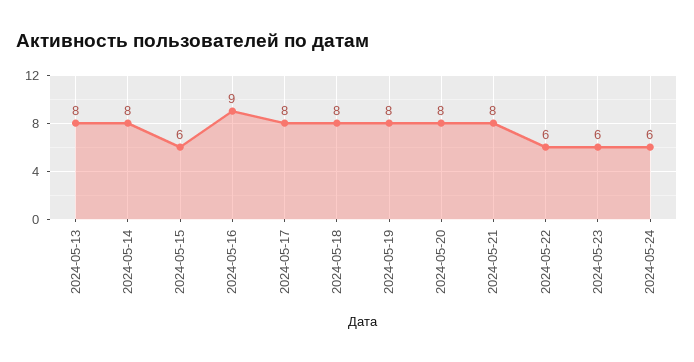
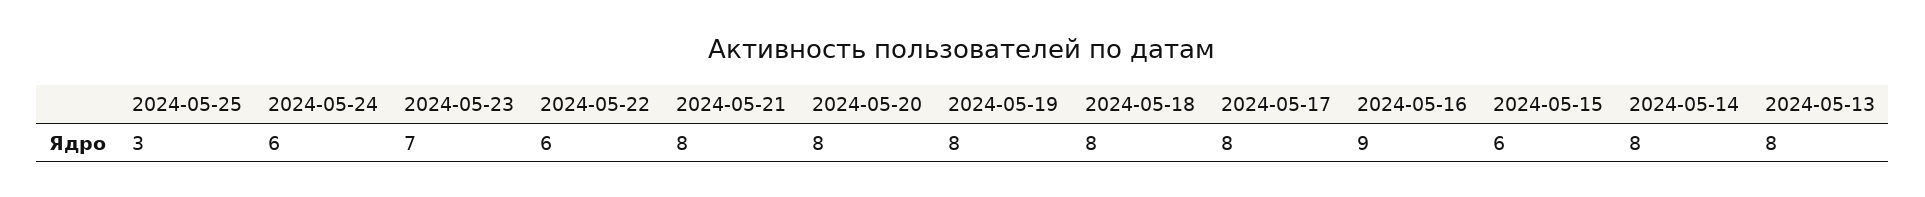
2024-05-23: 6 -> 7
2024-05-25: none -> 3

